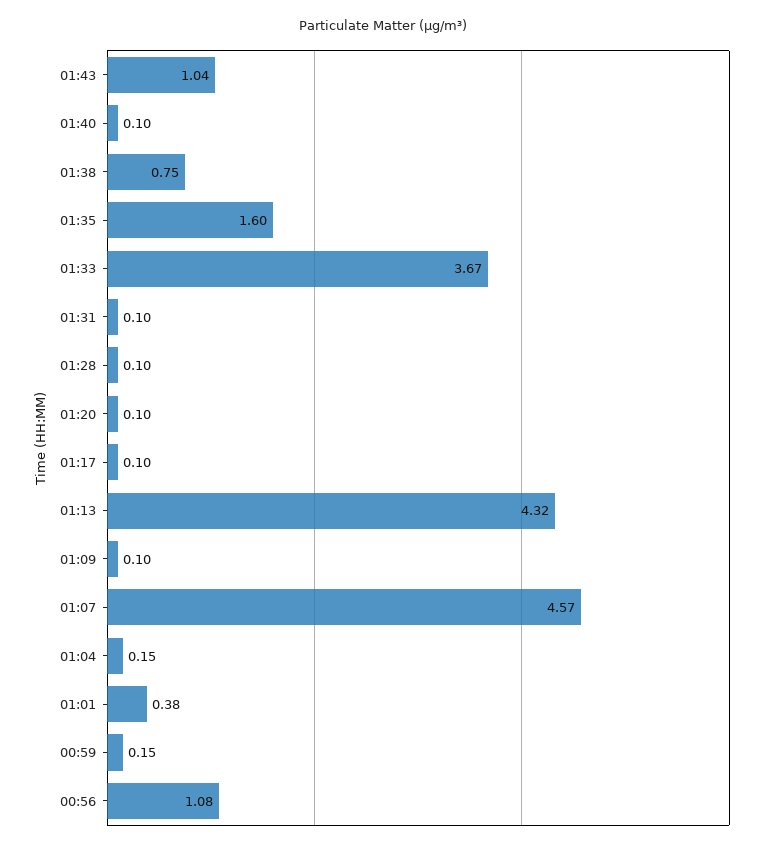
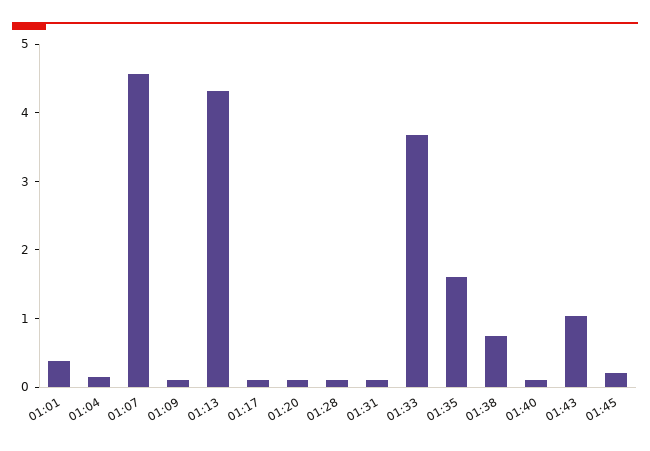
00:59: 0.15 -> none
00:56: 1.08 -> none
01:45: none -> 0.2

